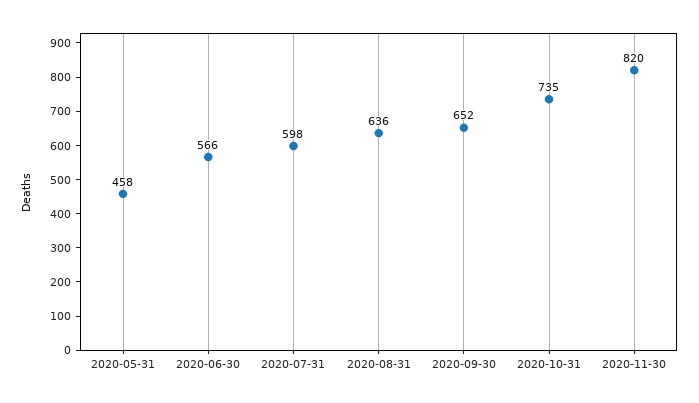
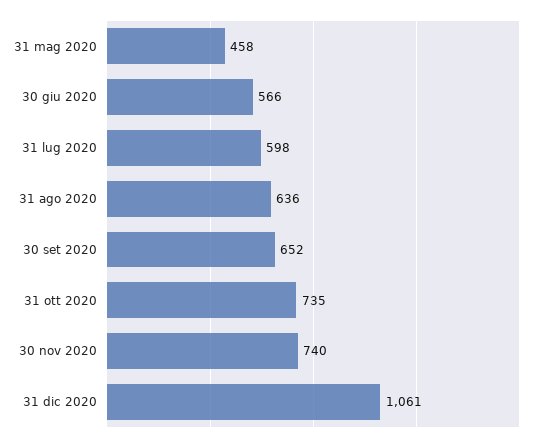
2020-11-30: 820 -> 740
31 dic 2020: none -> 1061

